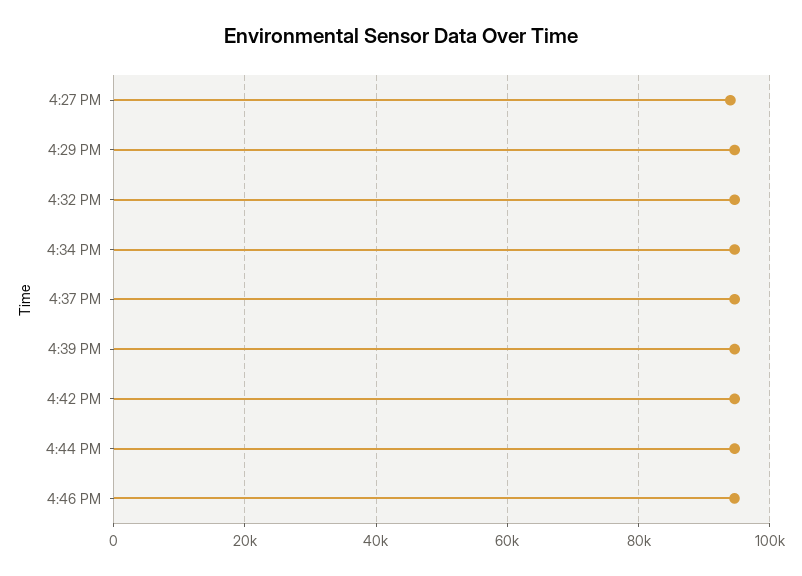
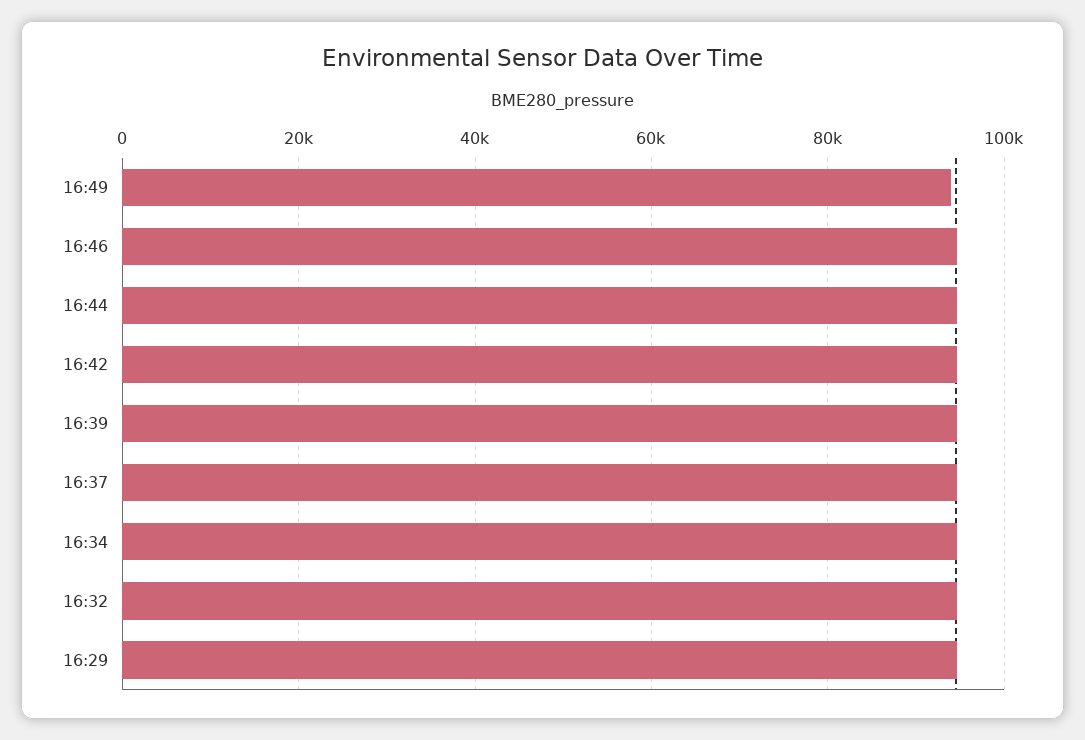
4:27 PM: 94000 -> none
16:49: none -> 94000

